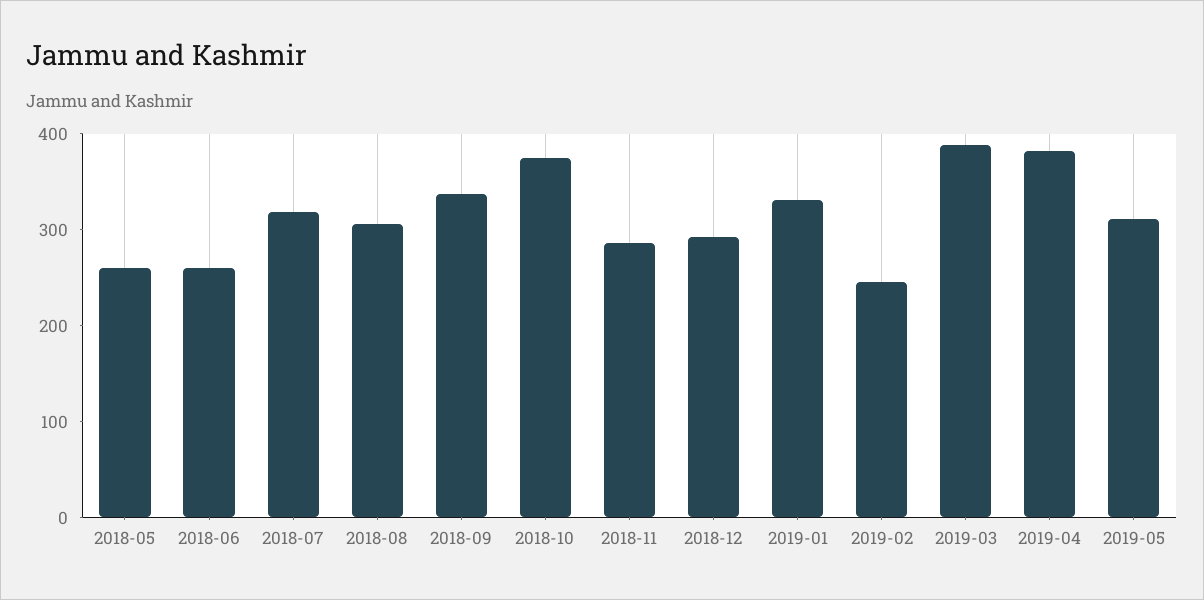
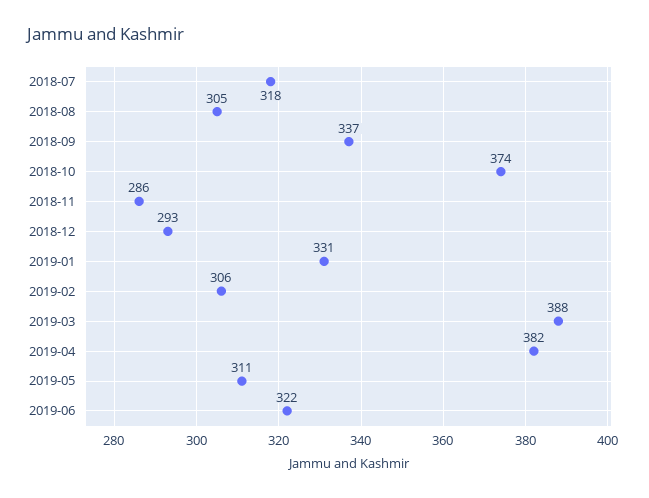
2018-05: 260 -> none
2018-06: 260 -> none
2019-02: 240 -> 306
2019-06: none -> 322

